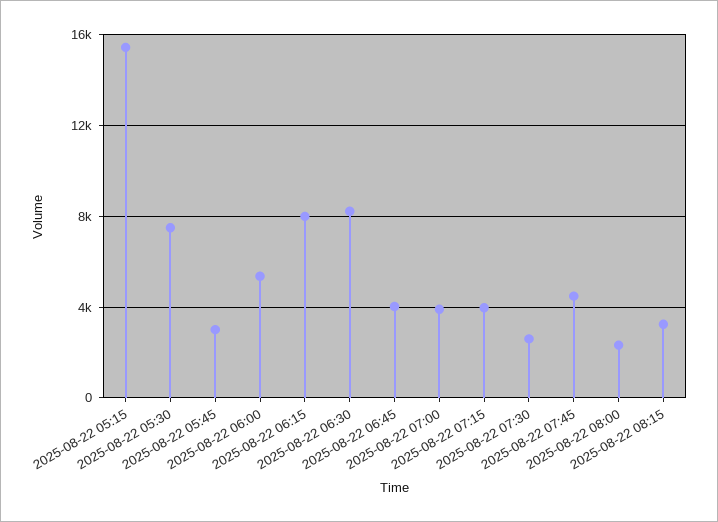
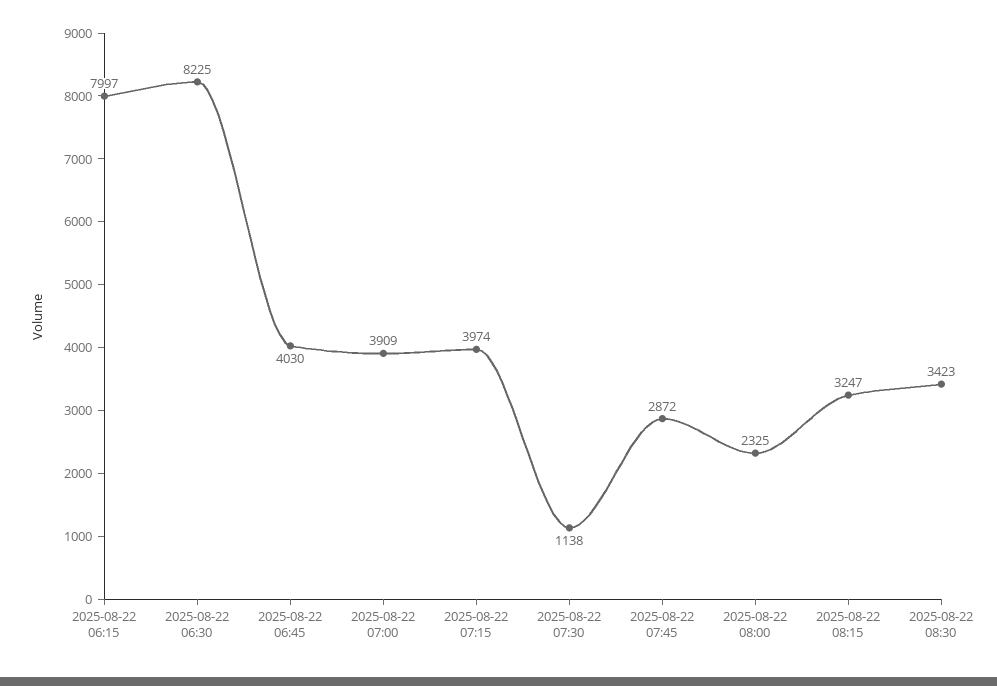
2025-08-22 05:15: 15500 -> none
2025-08-22 05:30: 7500 -> none
2025-08-22 05:45: 3000 -> none
2025-08-22 06:00: 5500 -> none
2025-08-22 07:30: 2500 -> 1138
2025-08-22 07:45: 4500 -> 2872
2025-08-22 08:30: none -> 3423

